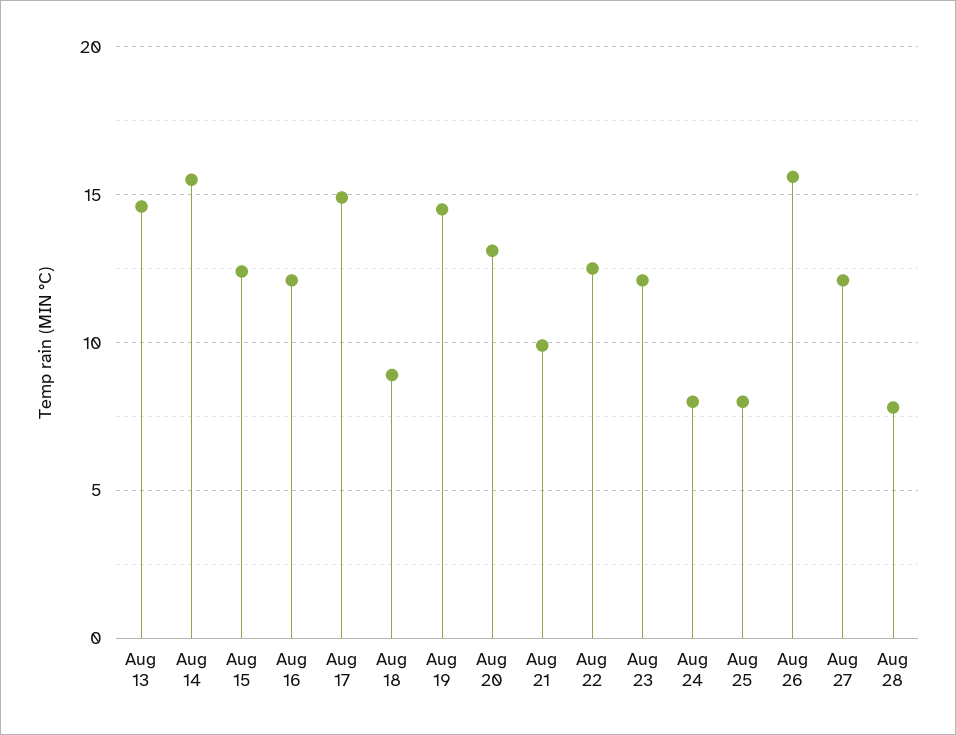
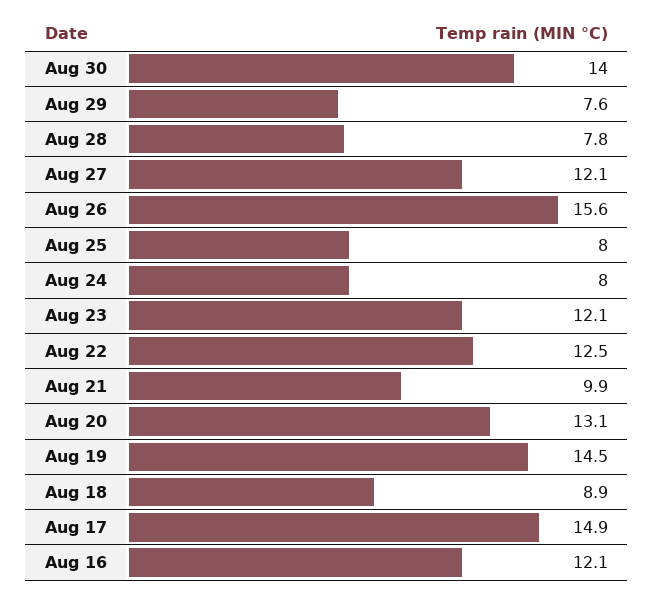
Aug 13: 14.5 -> none
Aug 14: 15.5 -> none
Aug 15: 12.5 -> none
Aug 30: none -> 14
Aug 29: none -> 7.6

